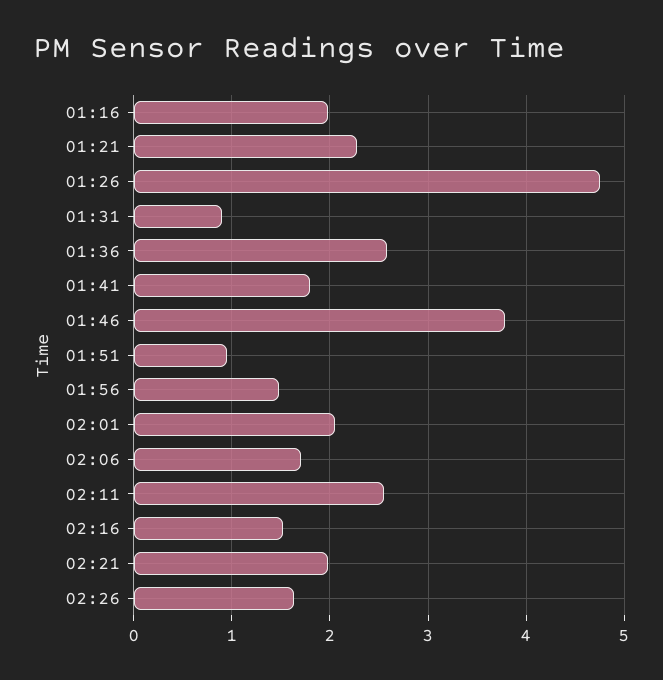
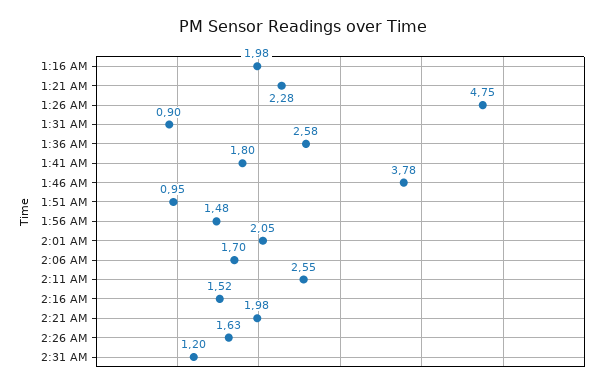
2:31 AM: none -> 1.2

